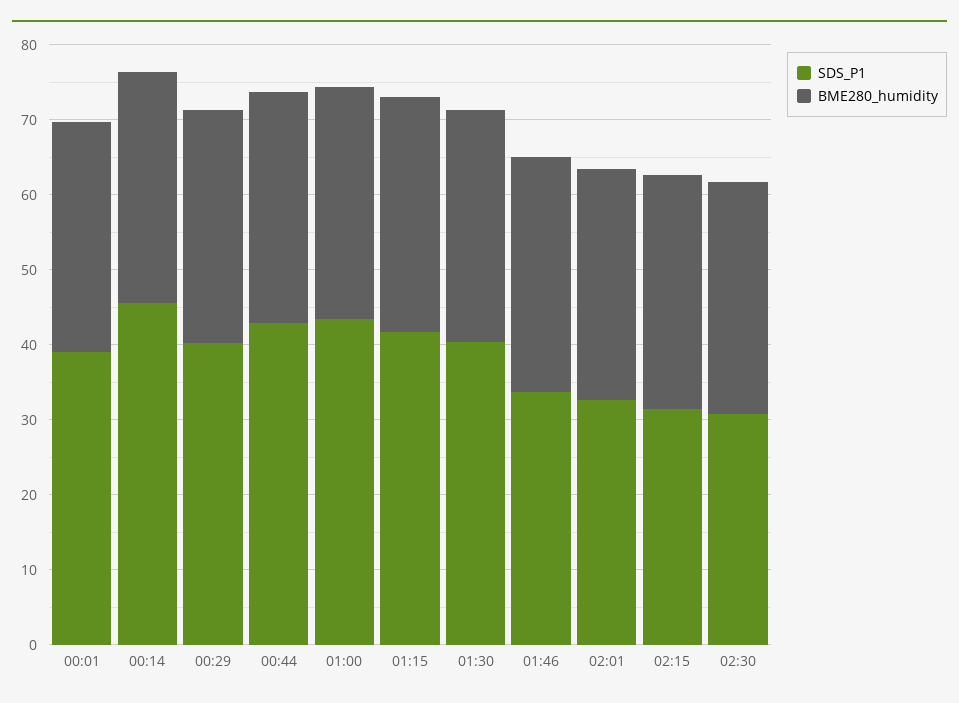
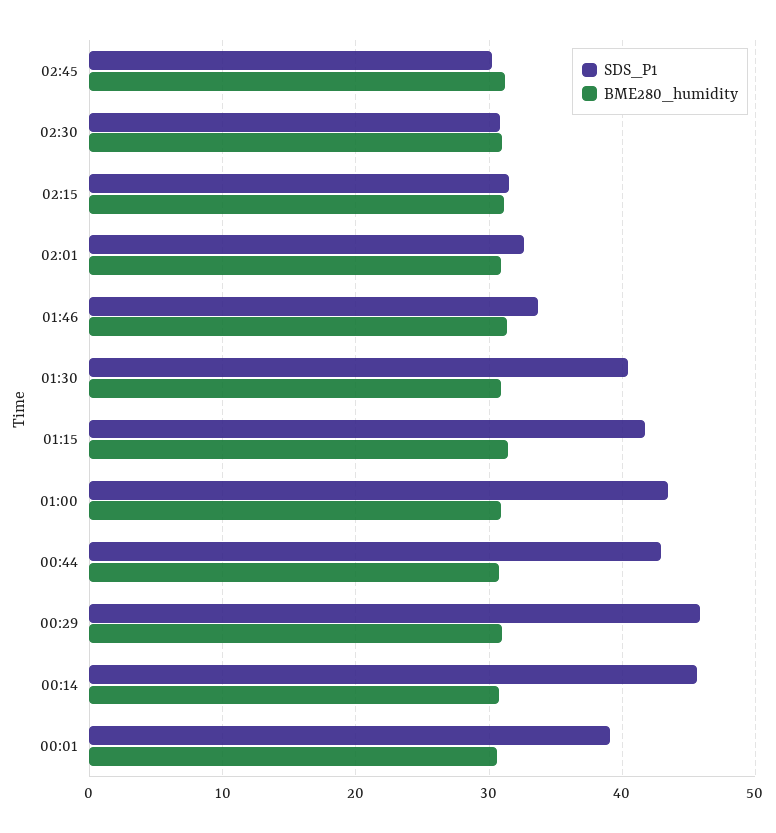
SDS_P1, 00:29: 40 -> 46
SDS_P1, 02:45: none -> 30
BME280_humidity, 02:45: none -> 31

